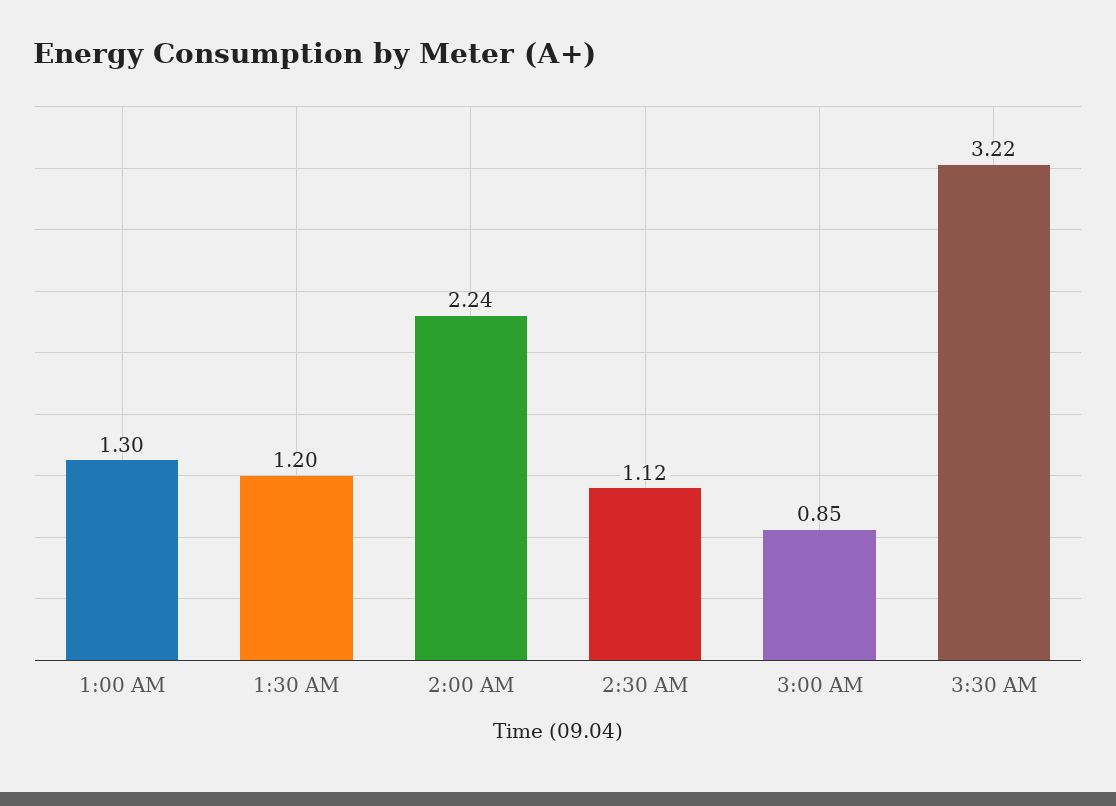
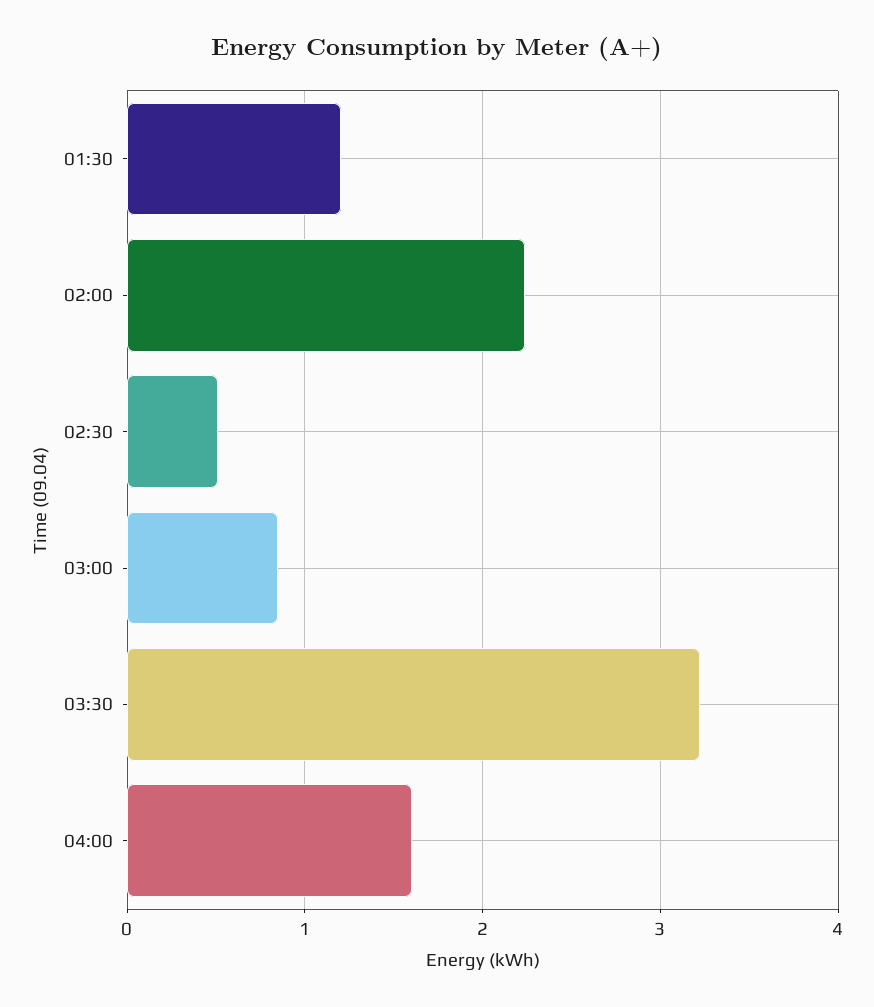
1:00 AM: 1.3 -> none
2:30 AM: 1.12 -> 0.5
04:00: none -> 1.6

